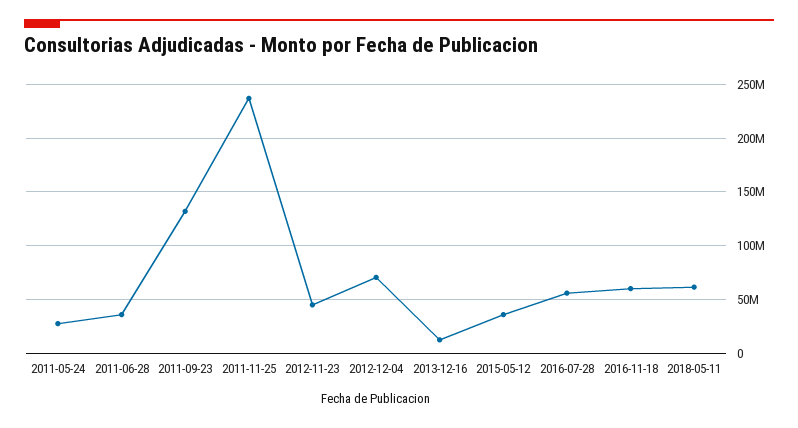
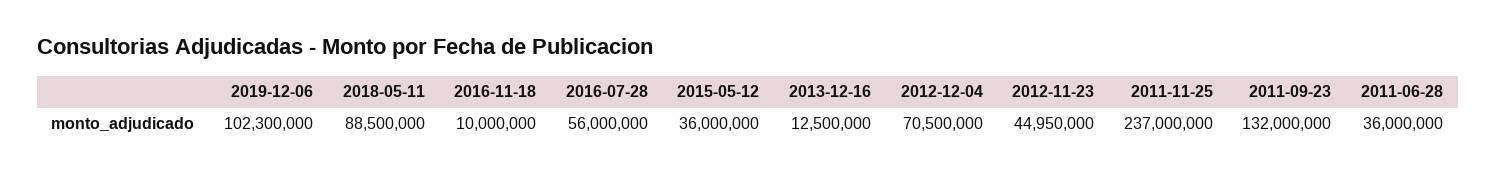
2011-05-24: 30000000 -> none
2016-11-18: 60000000 -> 10000000
2018-05-11: 60000000 -> 88500000
2019-12-06: none -> 102300000

